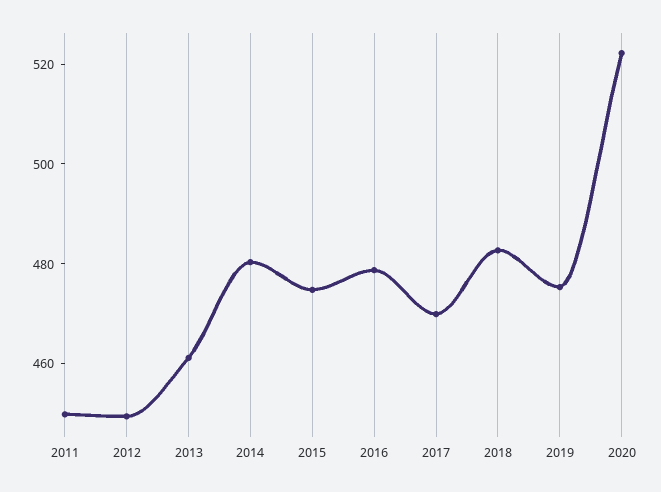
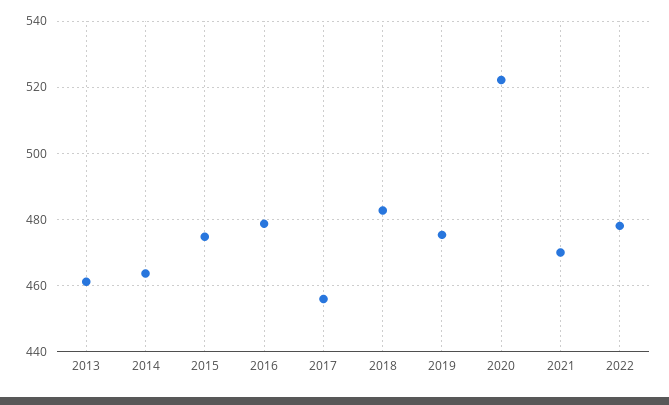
2011: 450 -> none
2012: 450 -> none
2014: 480 -> 464
2017: 470 -> 456
2021: none -> 470
2022: none -> 478

